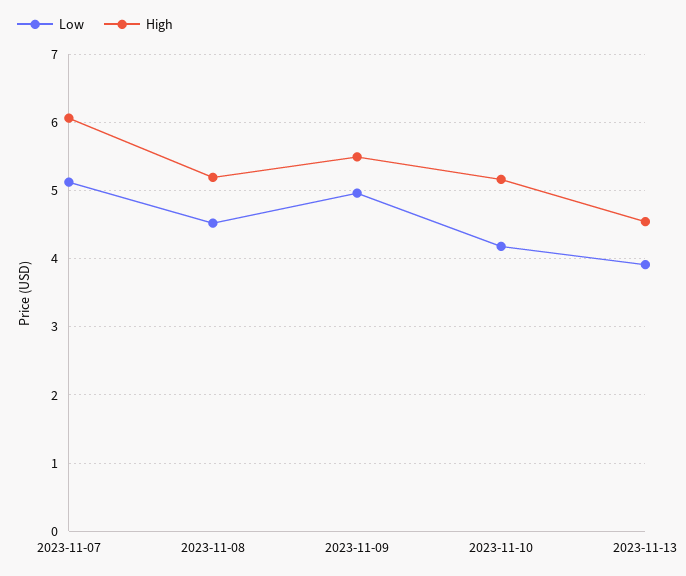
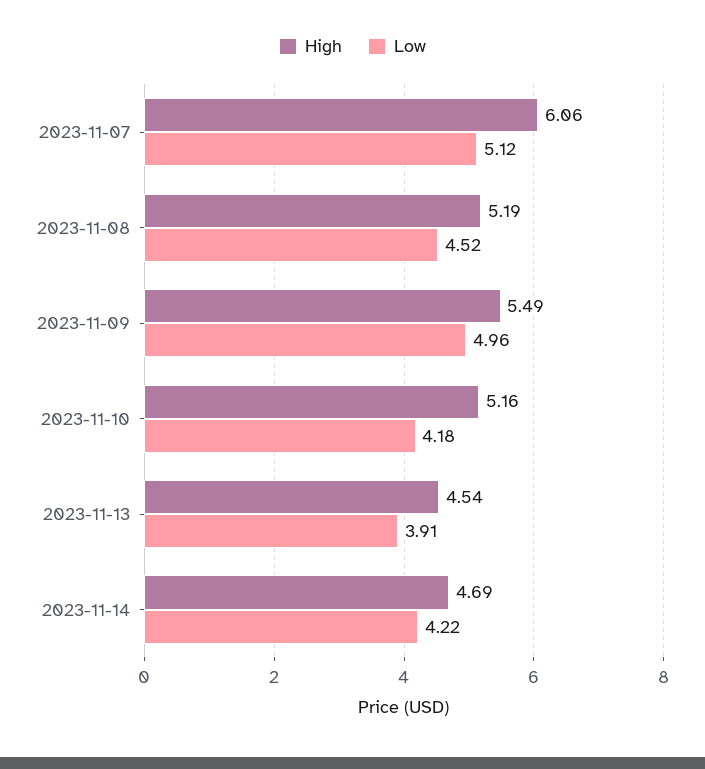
High, 2023-11-14: none -> 4.69
Low, 2023-11-14: none -> 4.22

